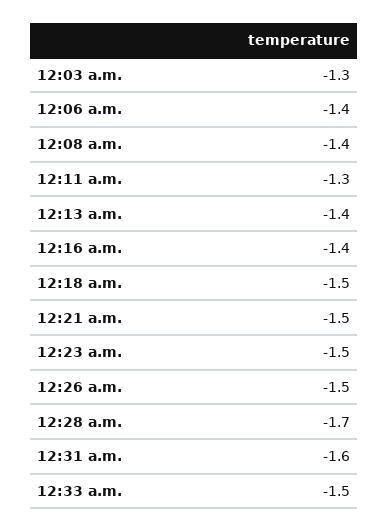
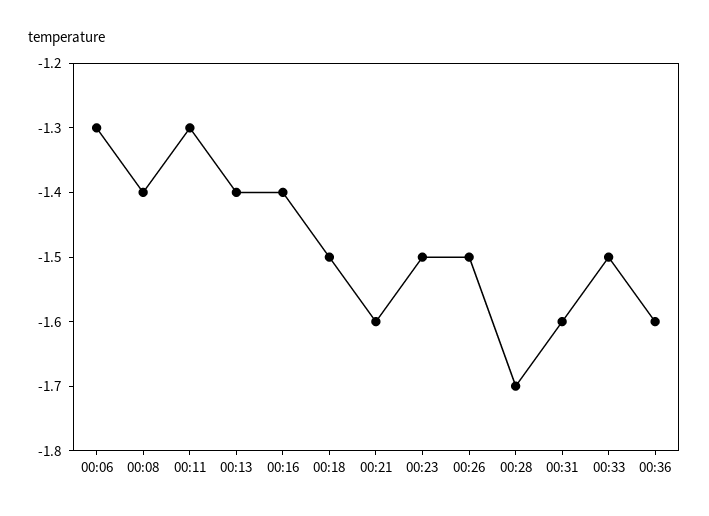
12:03 a.m.: -1.3 -> none
12:06 a.m.: -1.4 -> -1.3
12:21 a.m.: -1.5 -> -1.6
00:36: none -> -1.6

